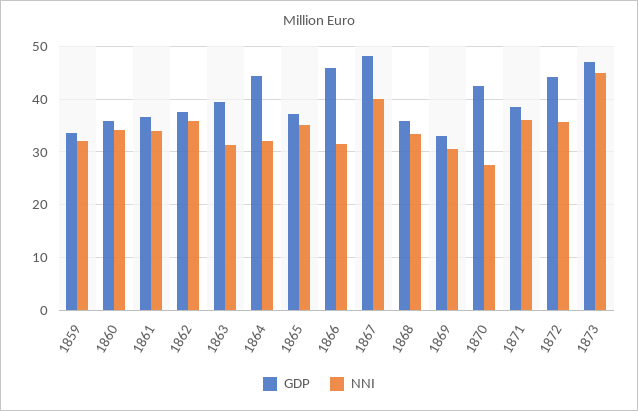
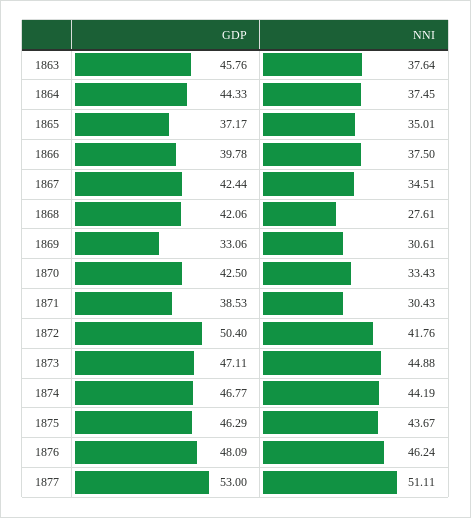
GDP, 1859: 34 -> none
NNI, 1859: 32 -> none
GDP, 1860: 36 -> none
NNI, 1860: 34 -> none
GDP, 1861: 36 -> none
NNI, 1861: 34 -> none
GDP, 1862: 38 -> none
NNI, 1862: 36 -> none
GDP, 1863: 40 -> 45.76
NNI, 1863: 32 -> 37.64
NNI, 1864: 32 -> 37.45
GDP, 1866: 46 -> 39.78
NNI, 1866: 32 -> 37.5
GDP, 1867: 48 -> 42.44
NNI, 1867: 40 -> 34.51
GDP, 1868: 36 -> 42.06
NNI, 1868: 34 -> 27.61
NNI, 1870: 28 -> 33.43
NNI, 1871: 36 -> 30.43
GDP, 1872: 44 -> 50.4
NNI, 1872: 36 -> 41.76
GDP, 1874: none -> 46.77
NNI, 1874: none -> 44.19
GDP, 1875: none -> 46.29
NNI, 1875: none -> 43.67
GDP, 1876: none -> 48.09
NNI, 1876: none -> 46.24
GDP, 1877: none -> 53
NNI, 1877: none -> 51.11

